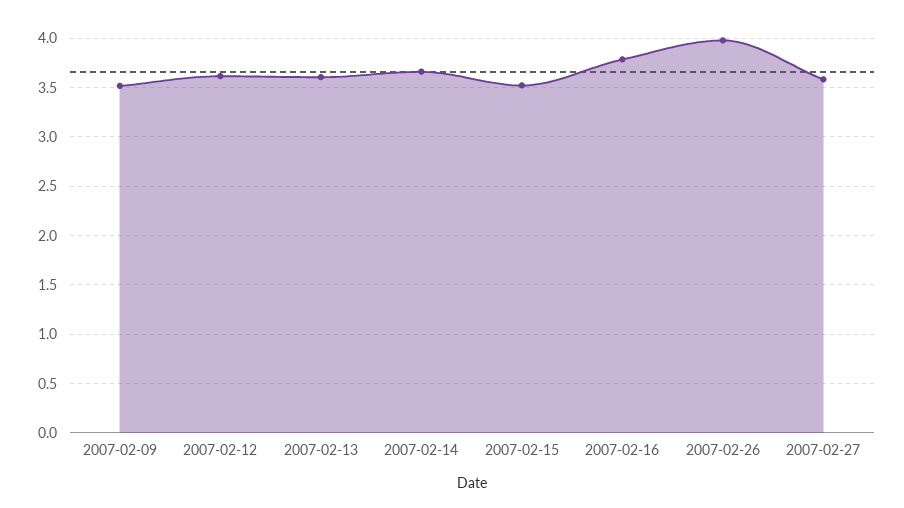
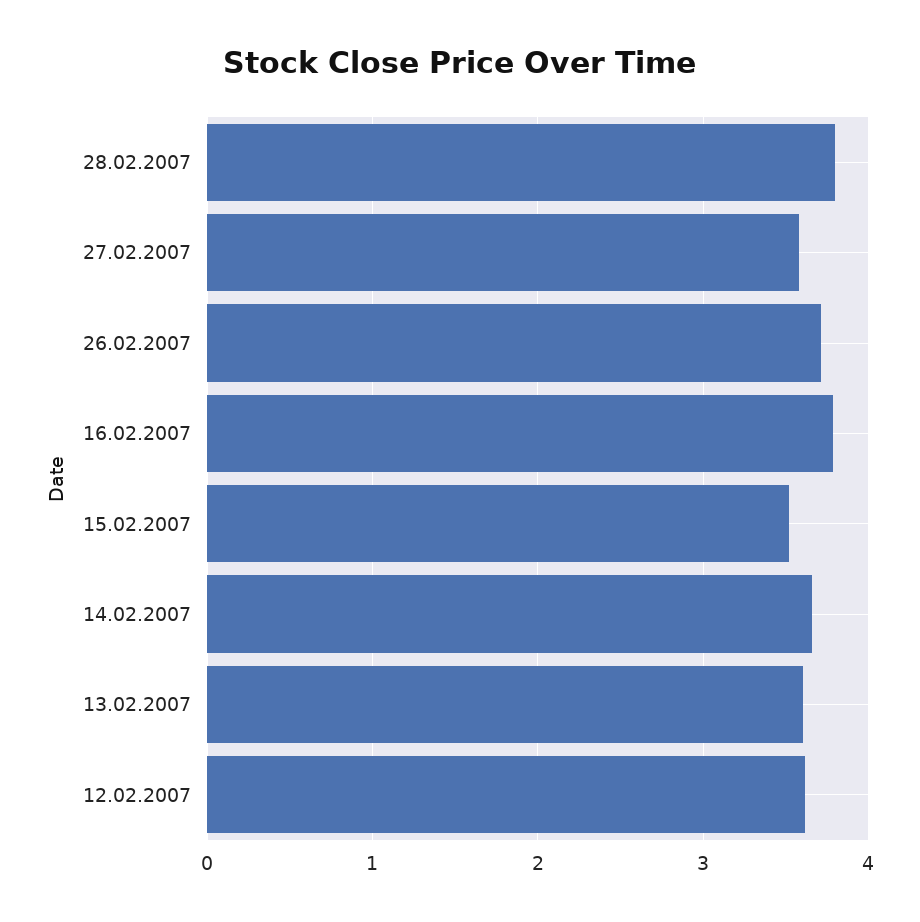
2007-02-09: 3.5 -> none
2007-02-26: 4 -> 3.7
28.02.2007: none -> 3.8

